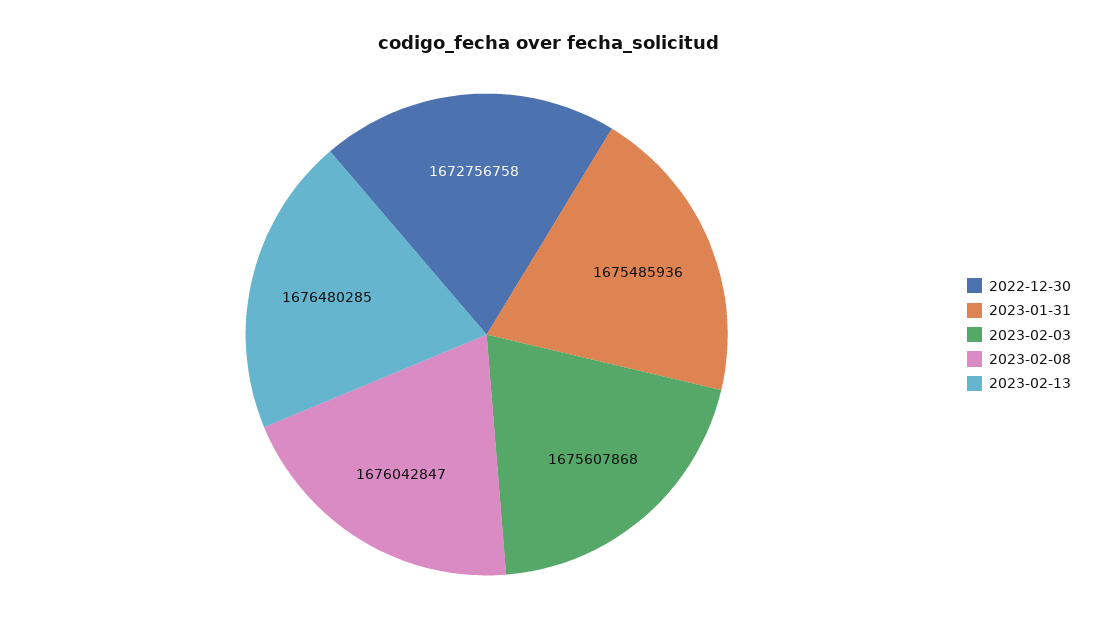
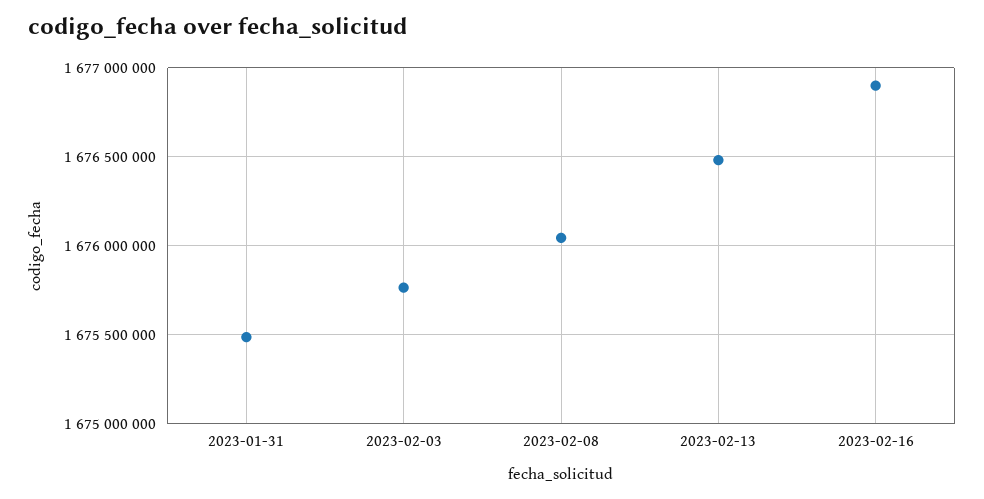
2022-12-30: 1672756758 -> none
2023-02-03: 1675607868 -> 1675750000
2023-02-16: none -> 1676900000

